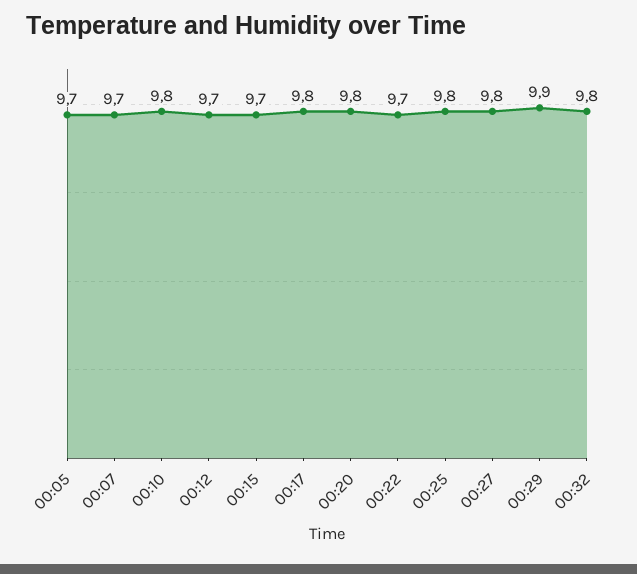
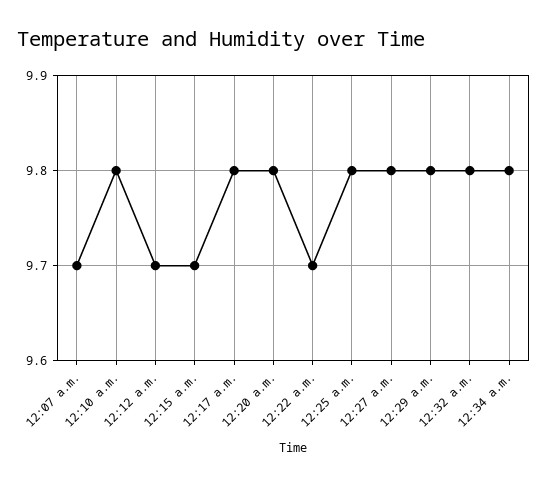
00:05: 9.7 -> none
00:29: 9.9 -> 9.8
12:34 a.m.: none -> 9.8

